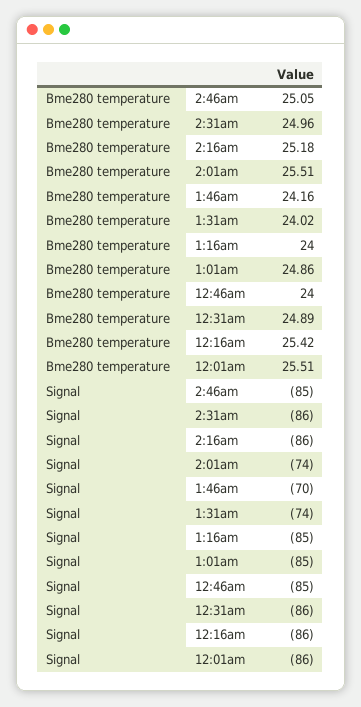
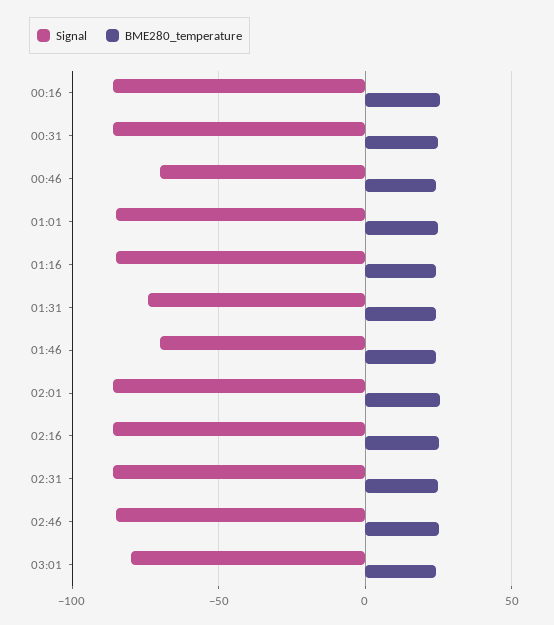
Bme280 temperature, 12:01am: 25.51 -> none
Signal, 2:01am: -74 -> -85
Signal, 12:46am: -85 -> -70
Signal, 12:01am: -86 -> none
Signal, 03:01: none -> -80
Bme280 temperature, 03:01: none -> 25

